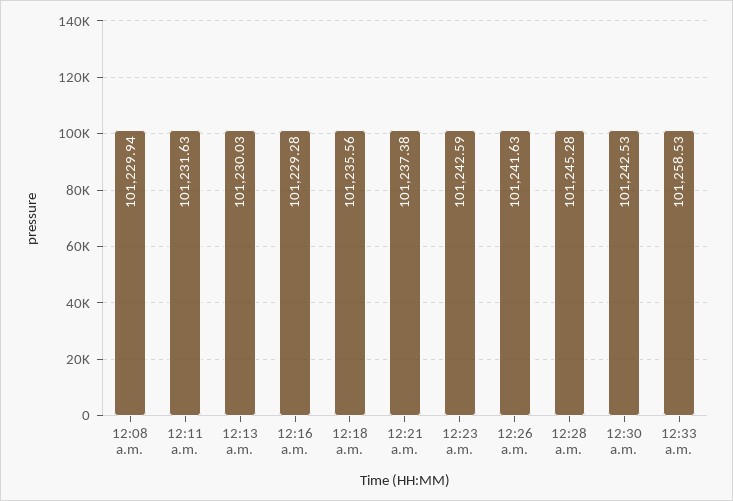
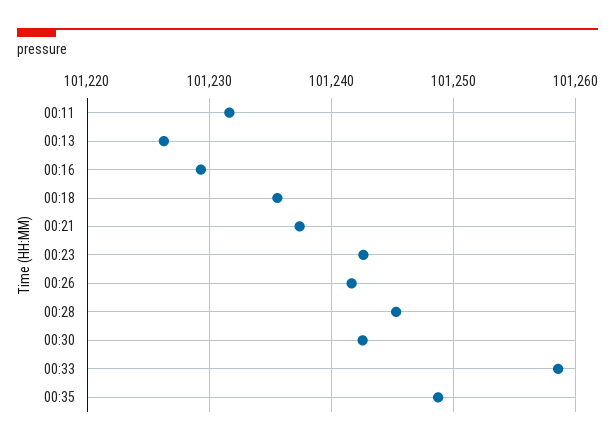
12:08 a.m.: 101229.94 -> none
12:13 a.m.: 101230.03 -> 101226
00:35: none -> 101249

